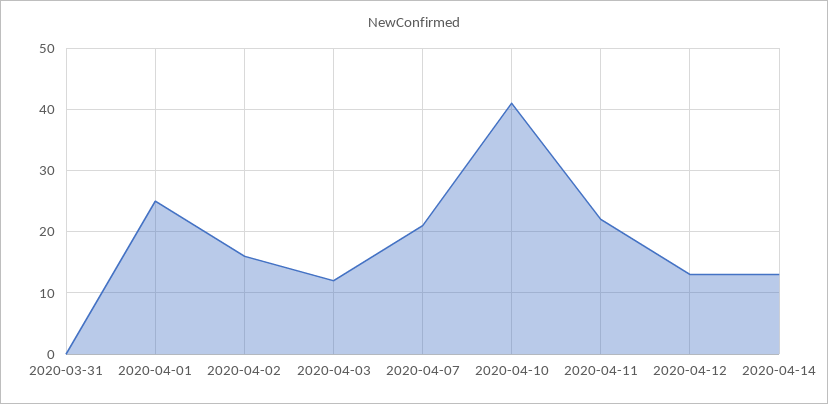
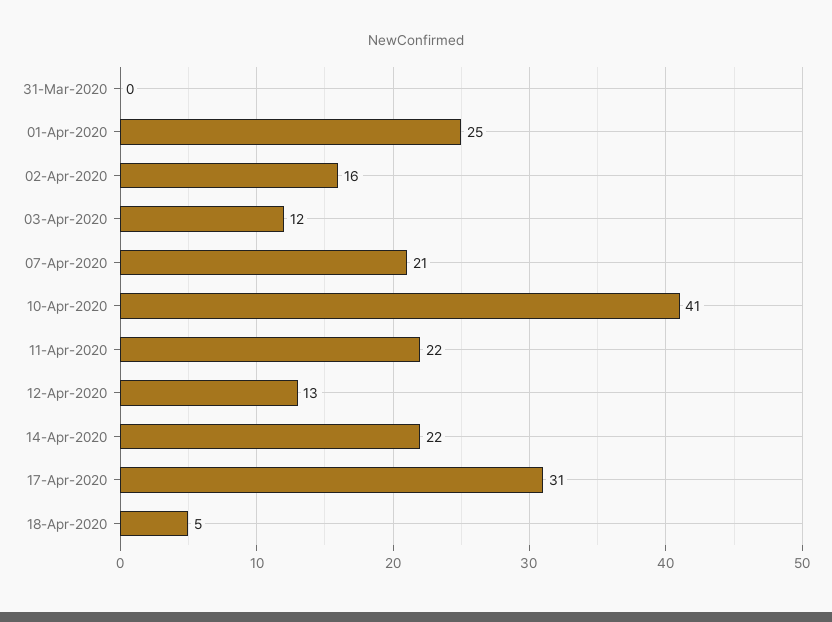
2020-04-14: 13 -> 22
17-Apr-2020: none -> 31
18-Apr-2020: none -> 5

